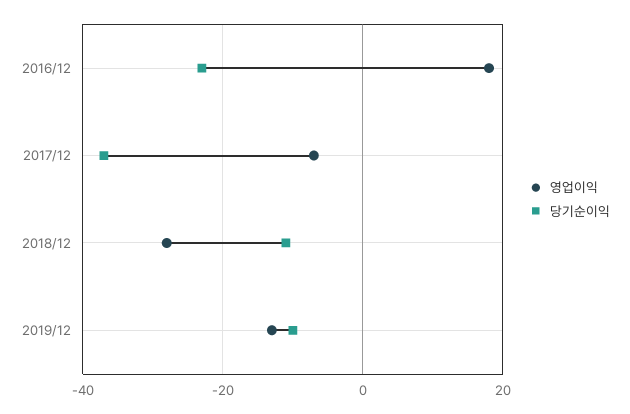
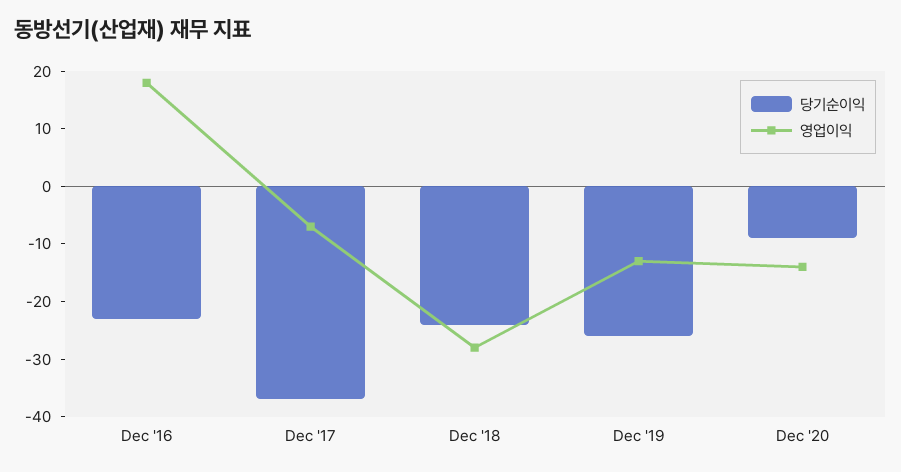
당기순이익, 2018/12: -10 -> -25
당기순이익, 2019/12: -10 -> -25
당기순이익, Dec '20: none -> -10
영업이익, Dec '20: none -> -15

